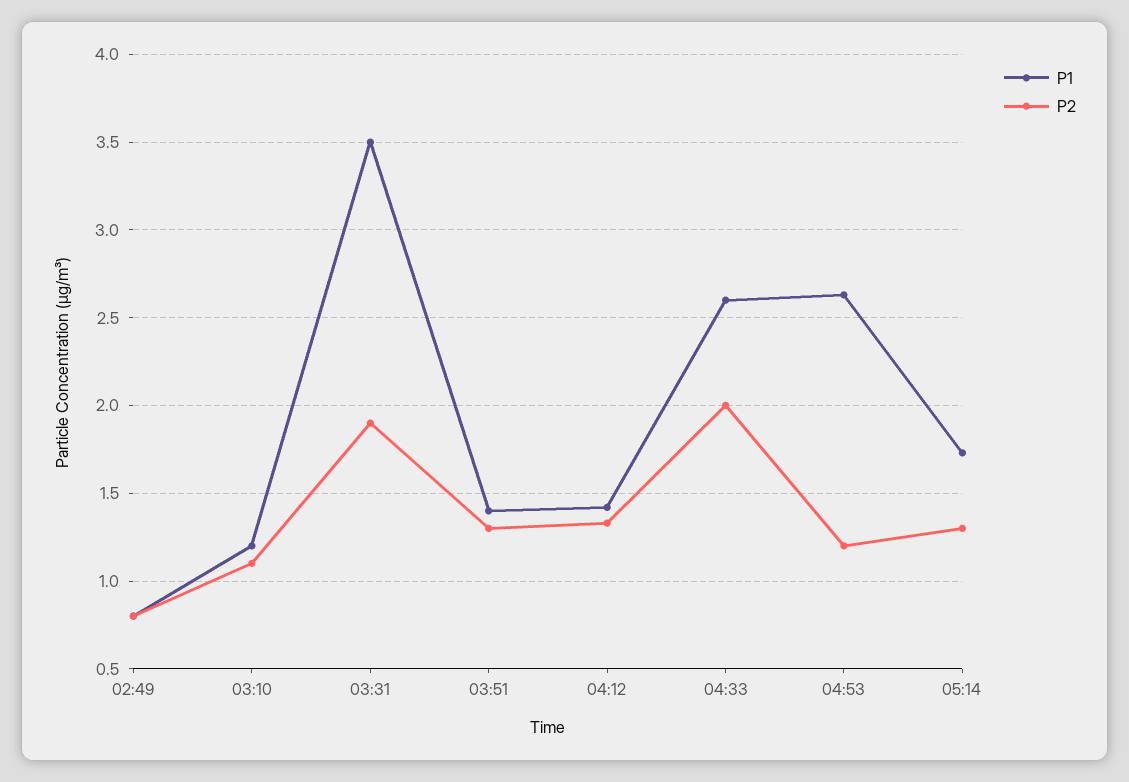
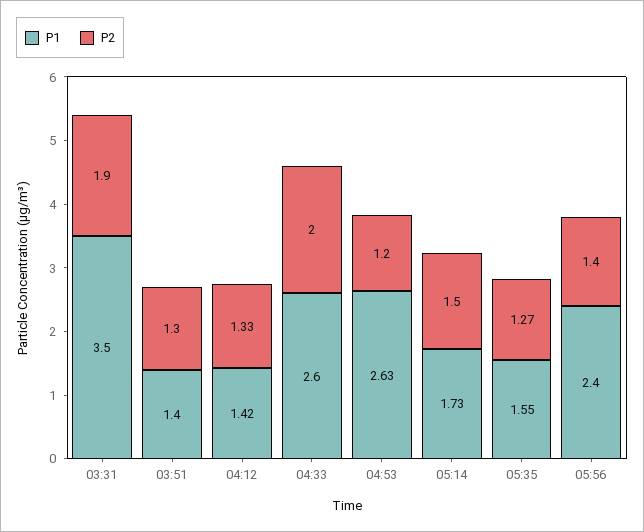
P1, 02:49: 0.8 -> none
P2, 02:49: 0.8 -> none
P1, 03:10: 1.2 -> none
P2, 03:10: 1.1 -> none
P2, 05:14: 1.3 -> 1.5
P1, 05:35: none -> 1.55
P2, 05:35: none -> 1.27
P1, 05:56: none -> 2.4
P2, 05:56: none -> 1.4

